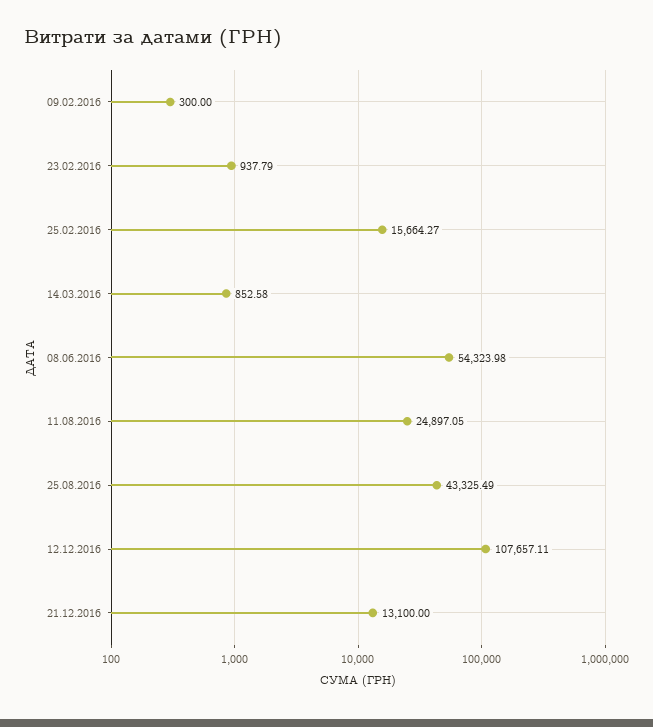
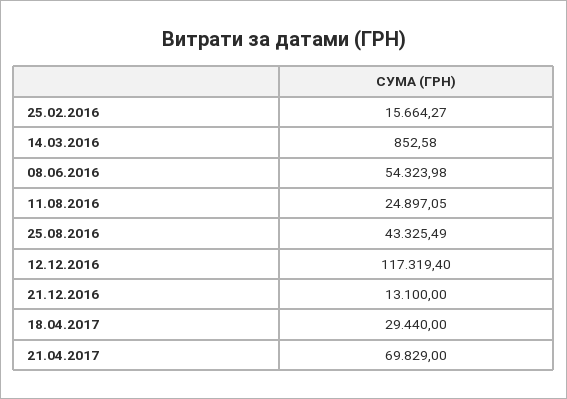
09.02.2016: 300 -> none
23.02.2016: 937.79 -> none
12.12.2016: 107657.11 -> 117319.4
18.04.2017: none -> 29440
21.04.2017: none -> 69829

